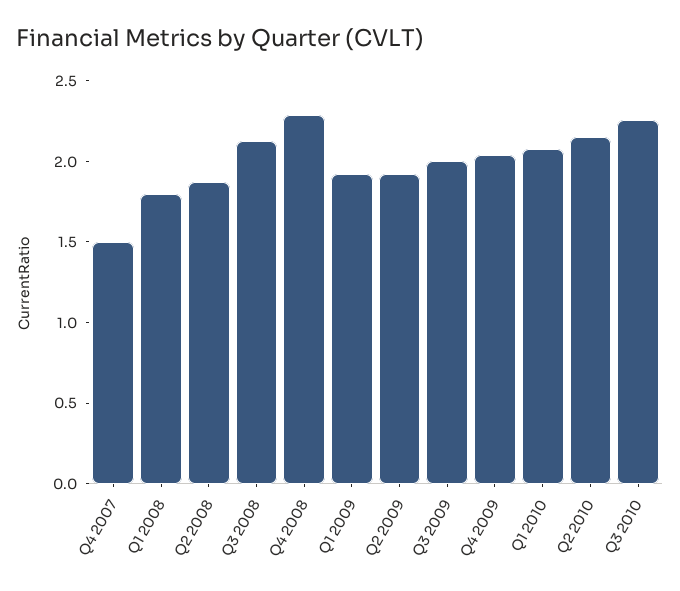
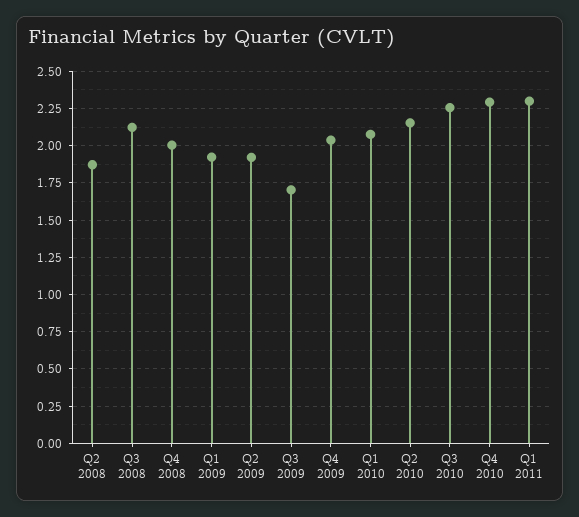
Q4 2007: 1.5 -> none
Q1 2008: 1.8 -> none
Q4 2008: 2.3 -> 2
Q3 2009: 2 -> 1.7
Q4 2010: none -> 2.3
Q1 2011: none -> 2.3

